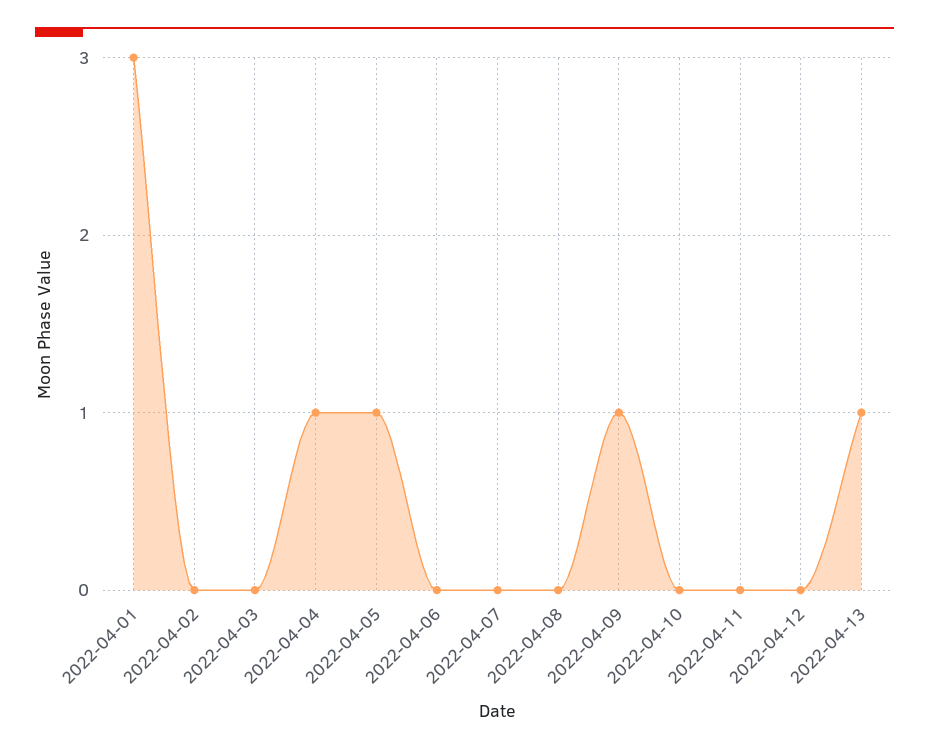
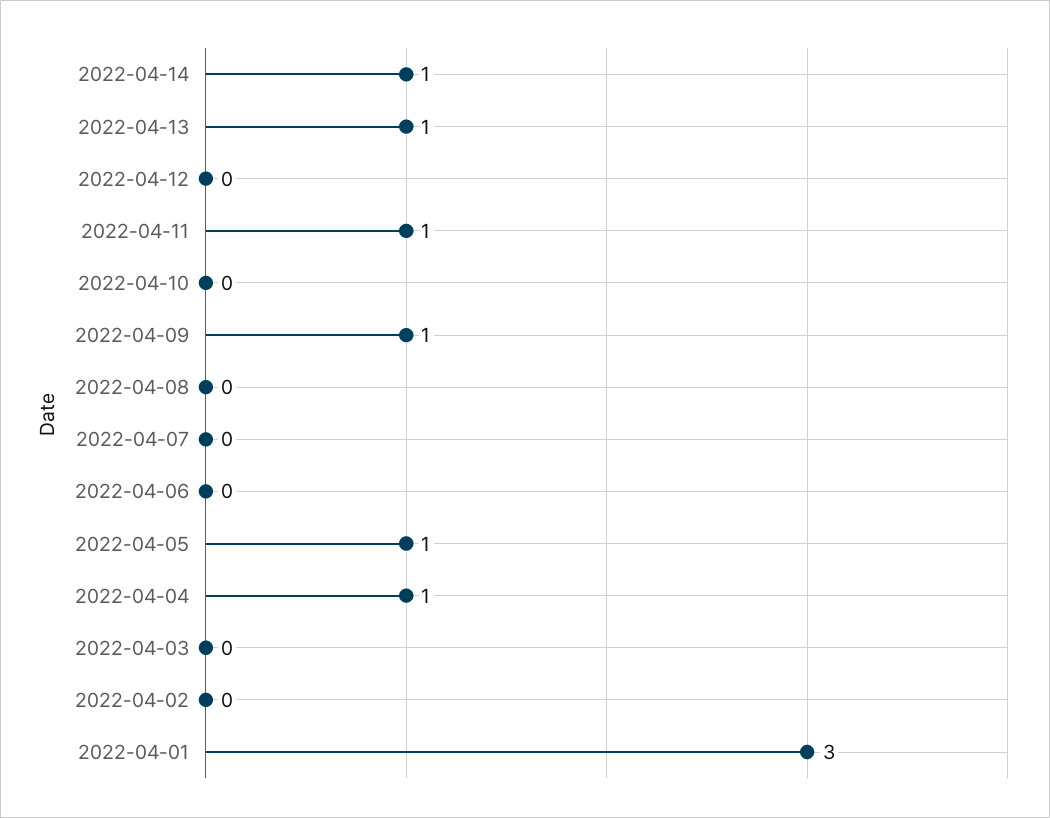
2022-04-11: 0 -> 1
2022-04-14: none -> 1

